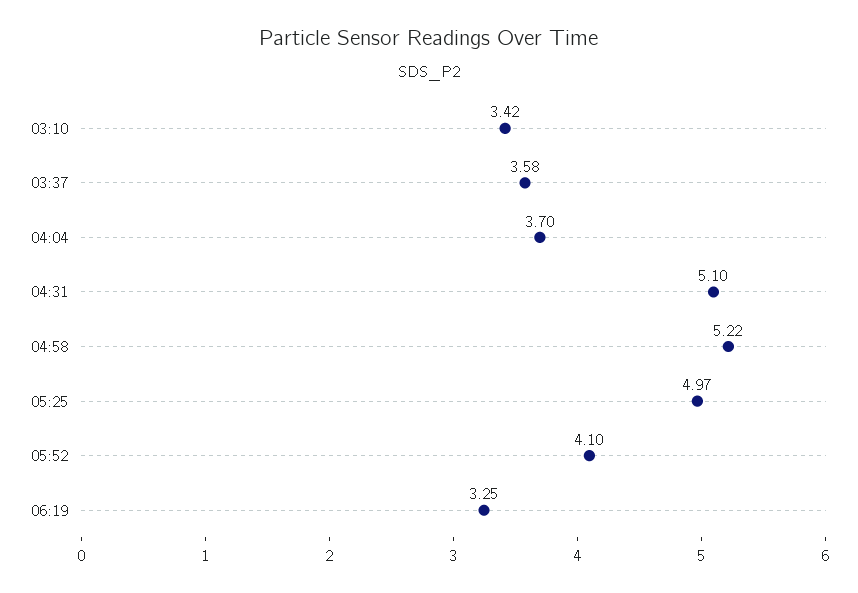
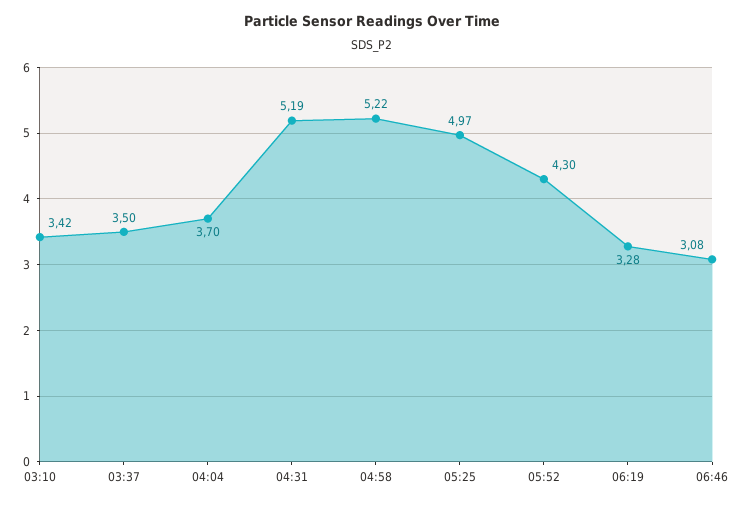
03:37: 3.58 -> 3.5
04:31: 5.1 -> 5.19
05:52: 4.1 -> 4.3
06:19: 3.25 -> 3.28
06:46: none -> 3.08

